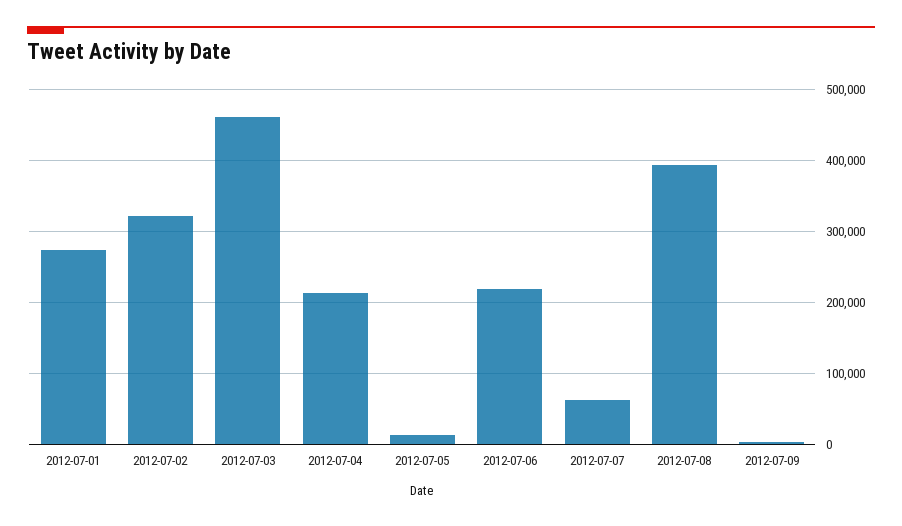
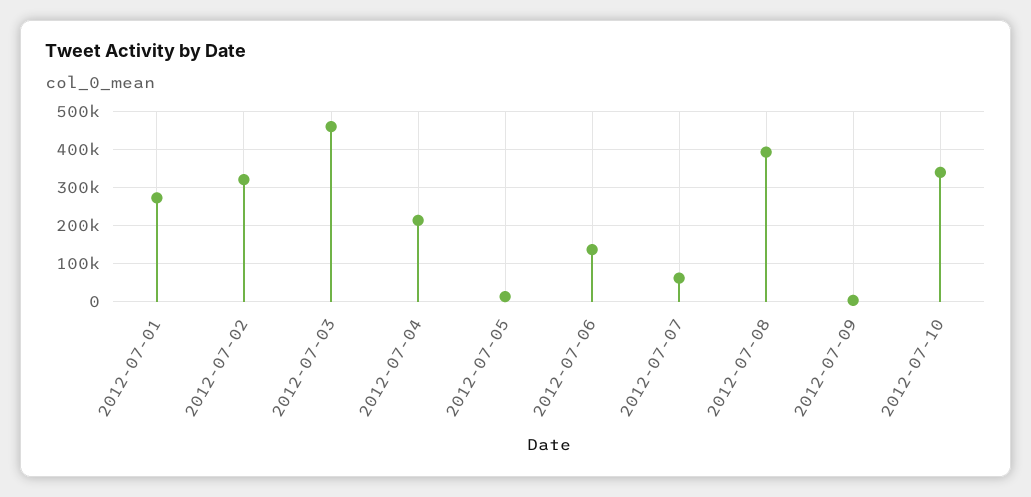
2012-07-06: 220000 -> 140000
2012-07-10: none -> 340000

